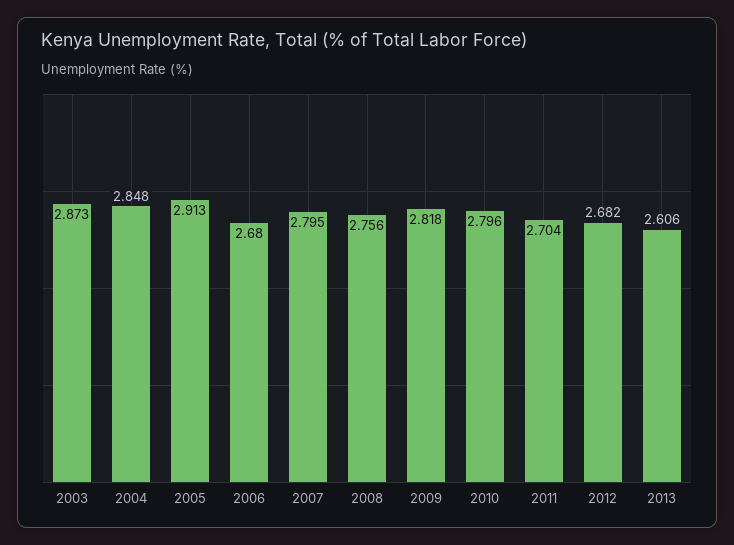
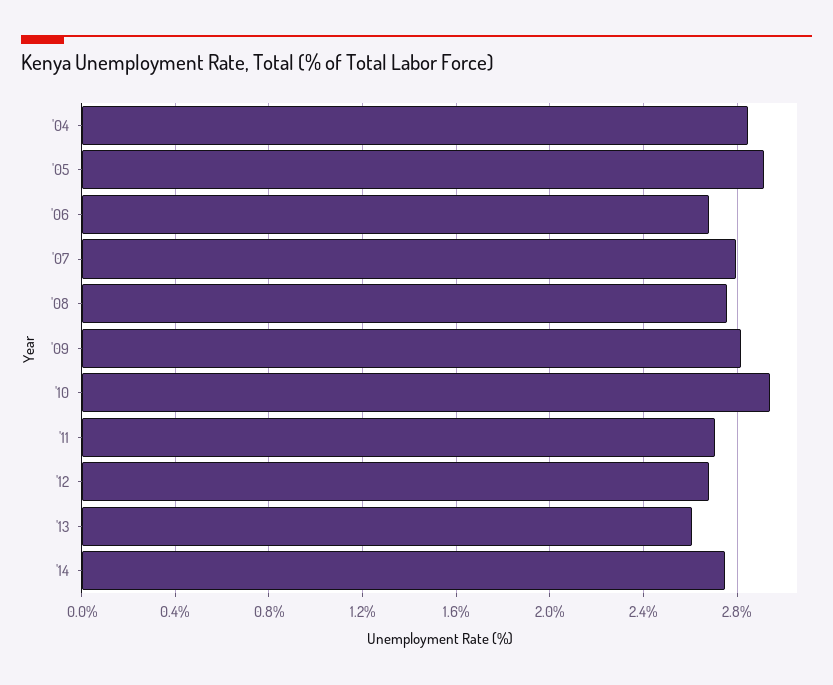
2003: 2.873 -> none
2010: 2.796 -> 2.95
'14: none -> 2.75

